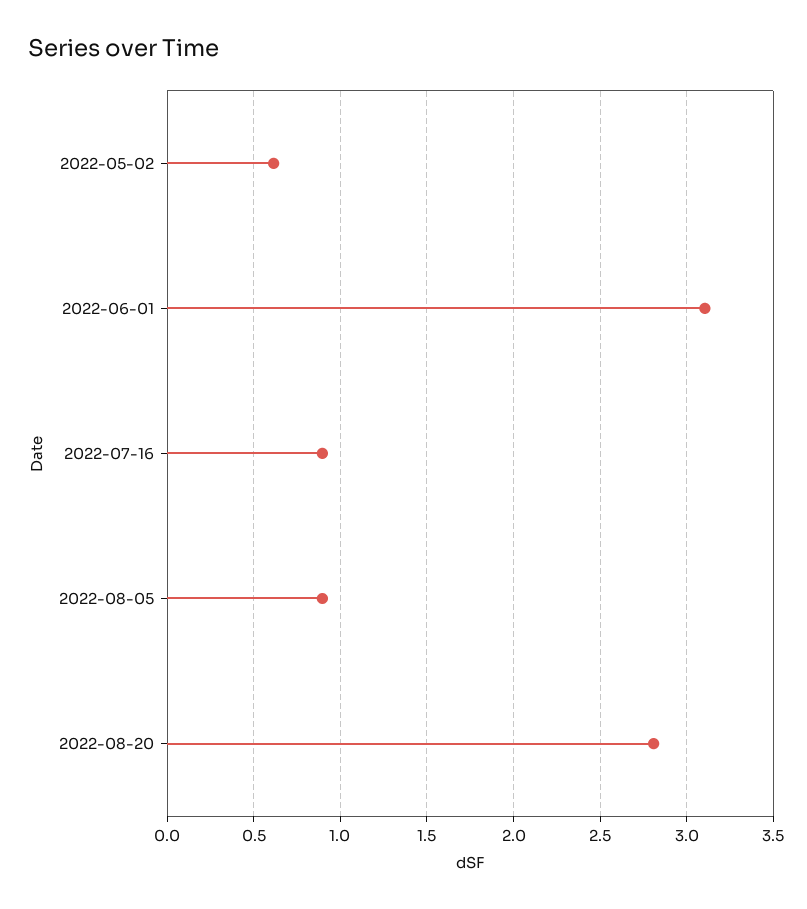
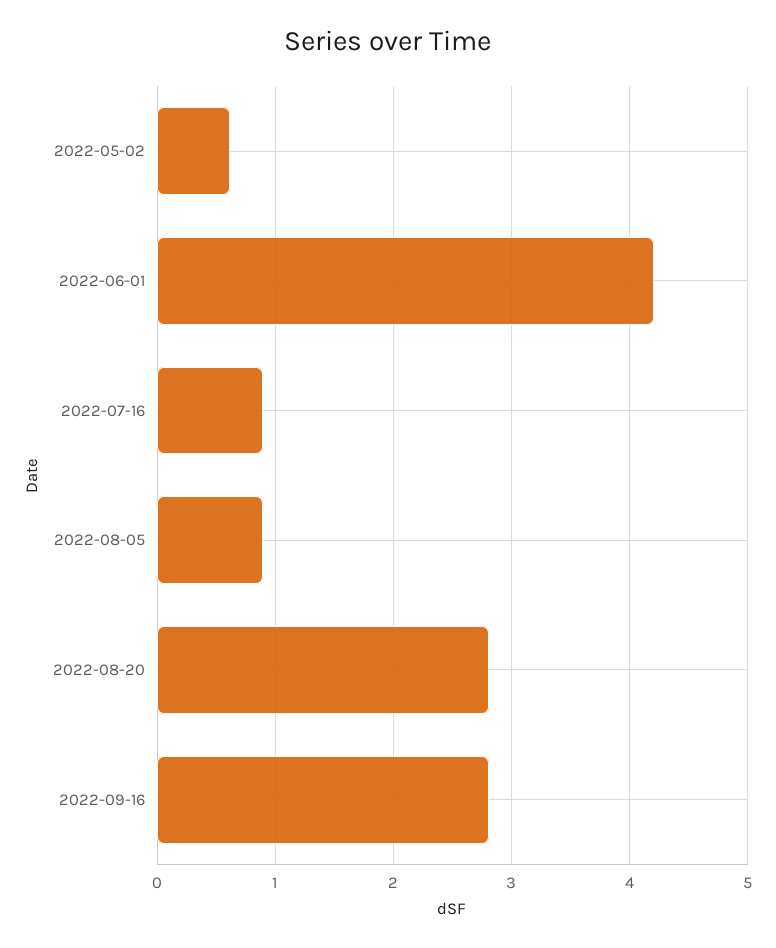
2022-06-01: 3.1 -> 4.2
2022-09-16: none -> 2.8

